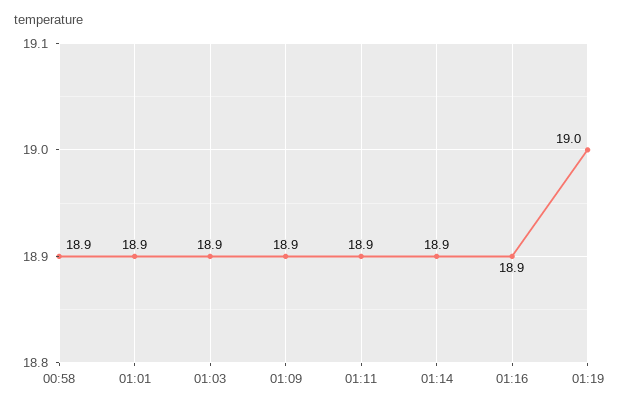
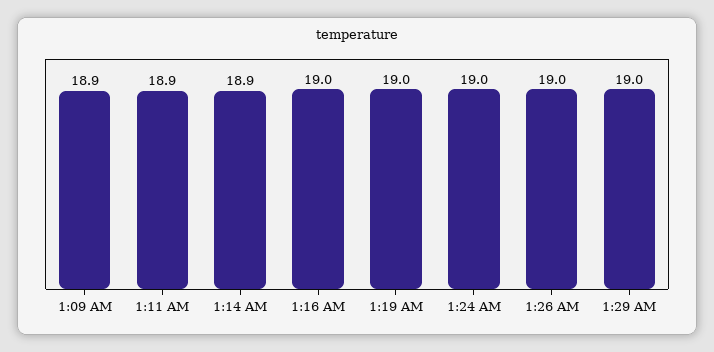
00:58: 18.9 -> none
01:01: 18.9 -> none
01:03: 18.9 -> none
01:16: 18.9 -> 19
1:24 AM: none -> 19
1:26 AM: none -> 19
1:29 AM: none -> 19

